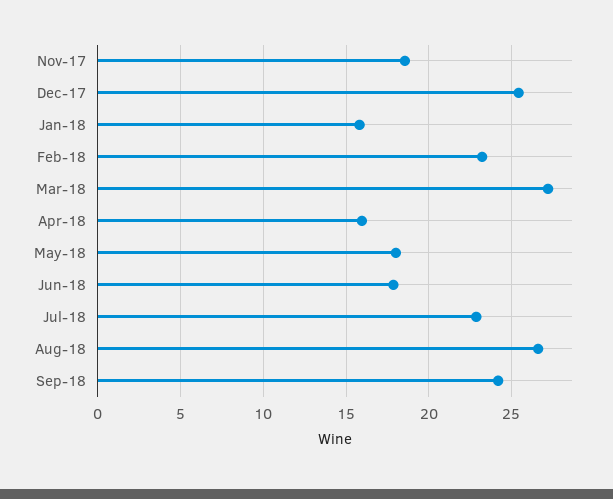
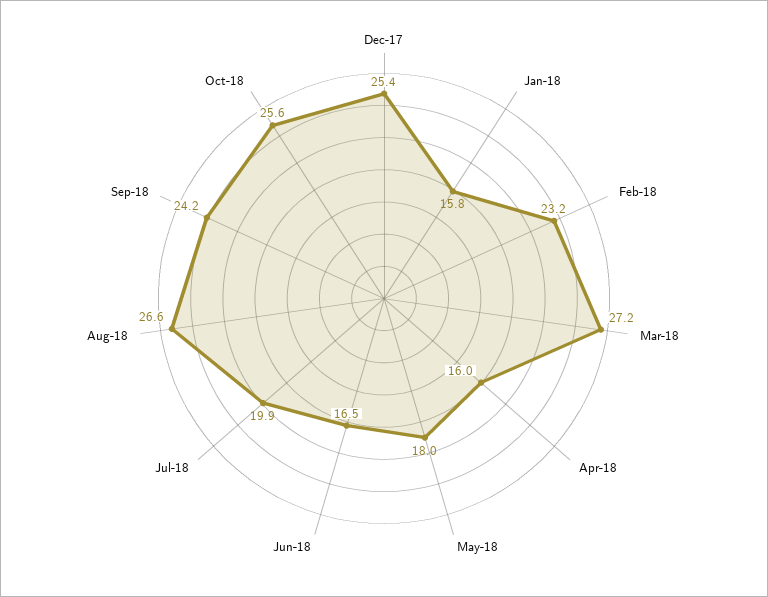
Nov-17: 18.5 -> none
Jun-18: 18 -> 16.5
Jul-18: 23 -> 19.9
Oct-18: none -> 25.6

